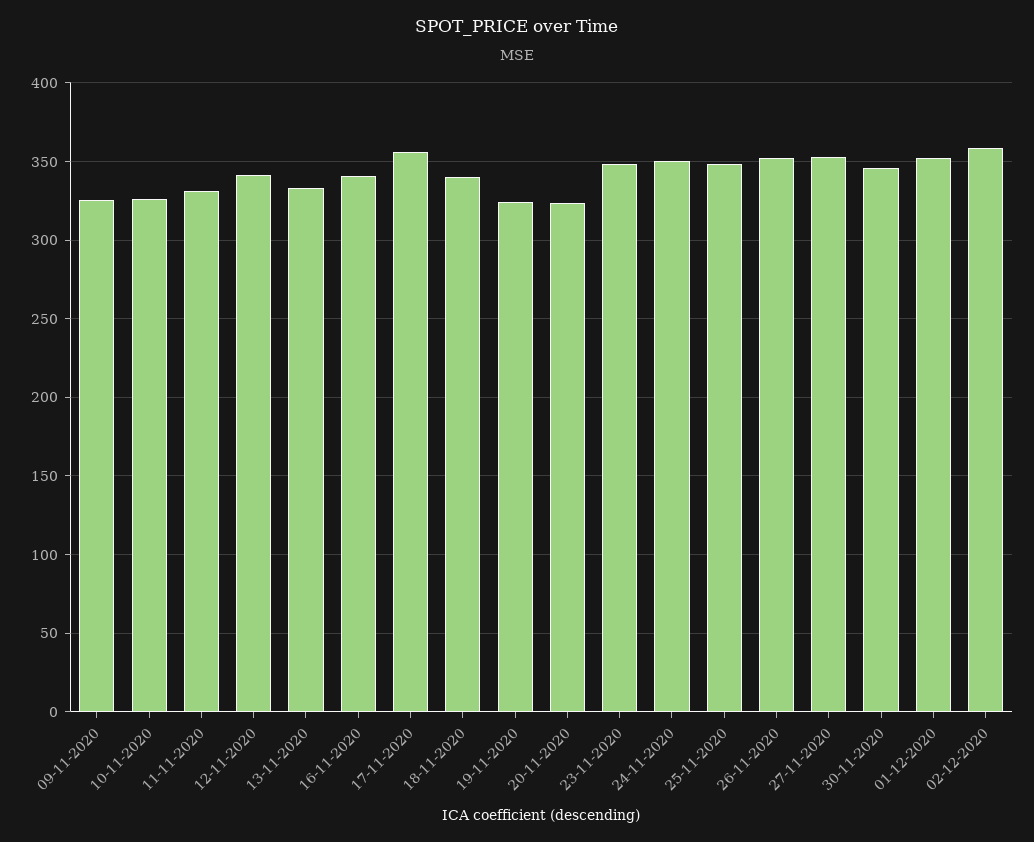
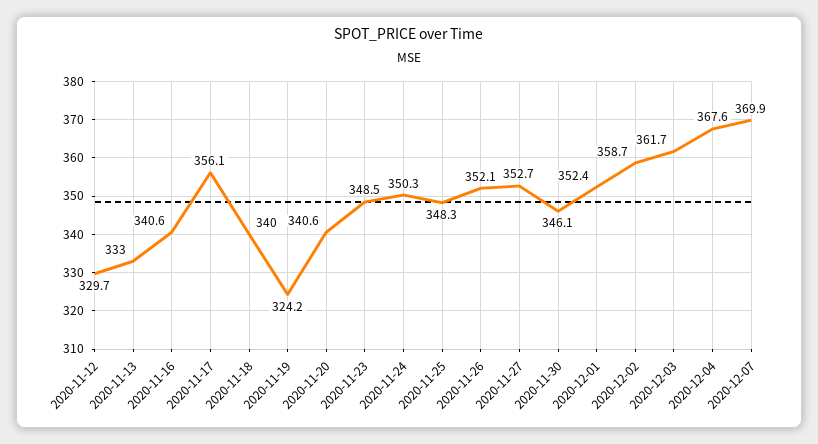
09-11-2020: 325 -> none
10-11-2020: 325 -> none
11-11-2020: 330 -> none
12-11-2020: 340 -> 329.7
20-11-2020: 325 -> 340.6
2020-12-03: none -> 361.7
2020-12-04: none -> 367.6
2020-12-07: none -> 369.9

